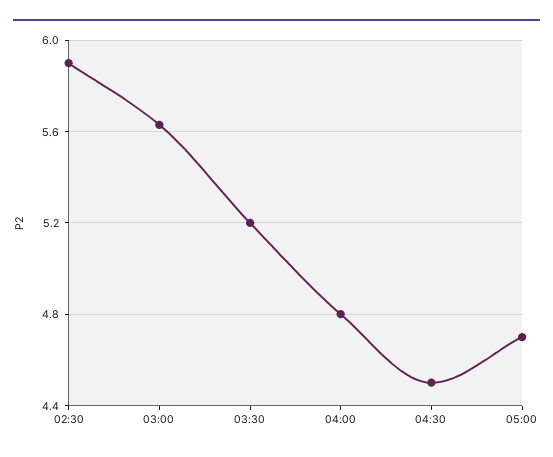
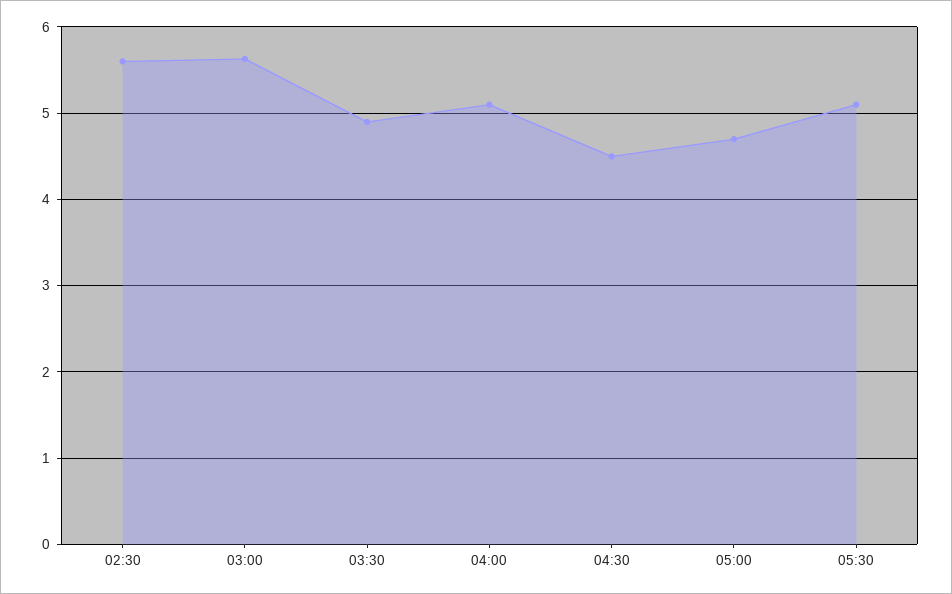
02:30: 5.9 -> 5.6
03:30: 5.2 -> 4.9
04:00: 4.8 -> 5.1
05:30: none -> 5.1

